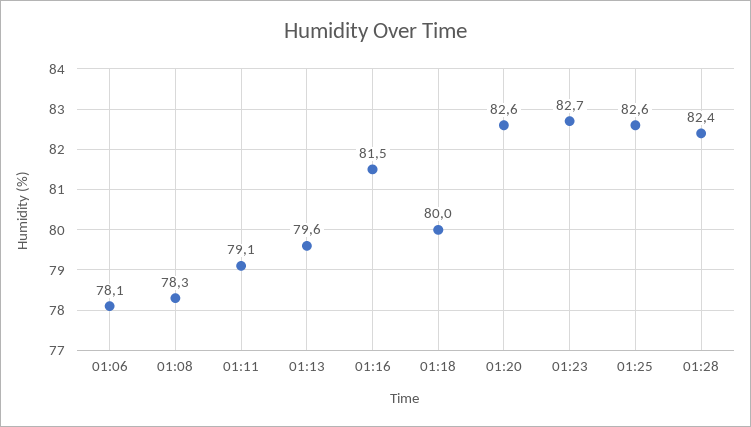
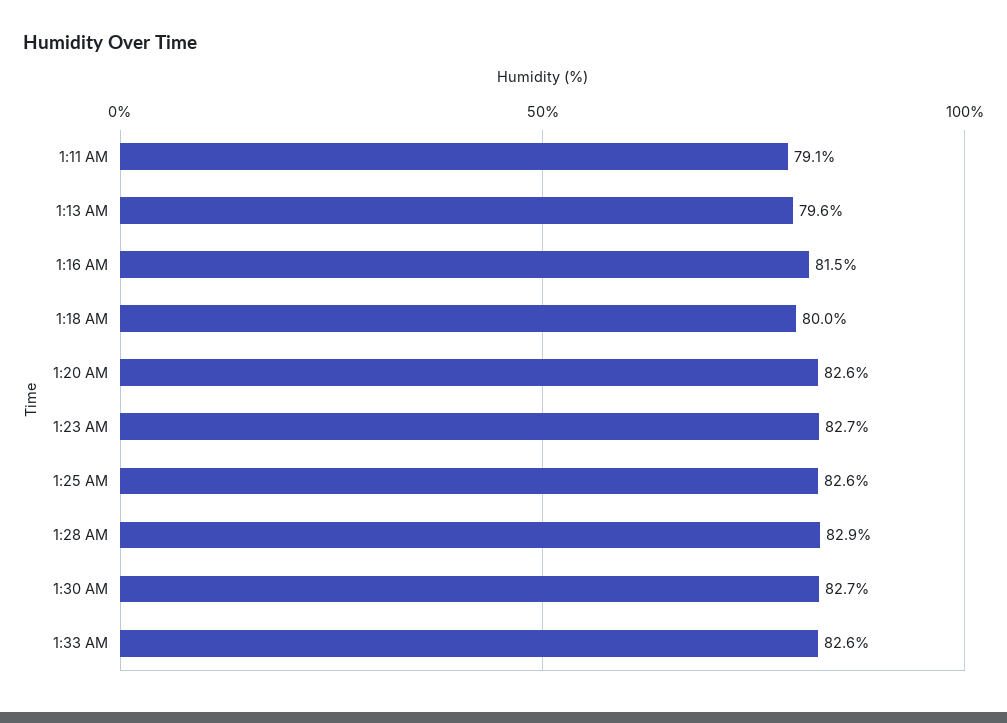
01:06: 78.1 -> none
01:08: 78.3 -> none
01:28: 82.4 -> 82.9
1:30 AM: none -> 82.7
1:33 AM: none -> 82.6

